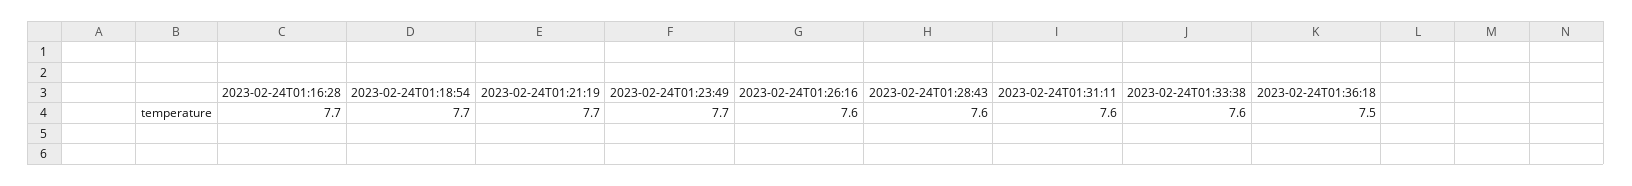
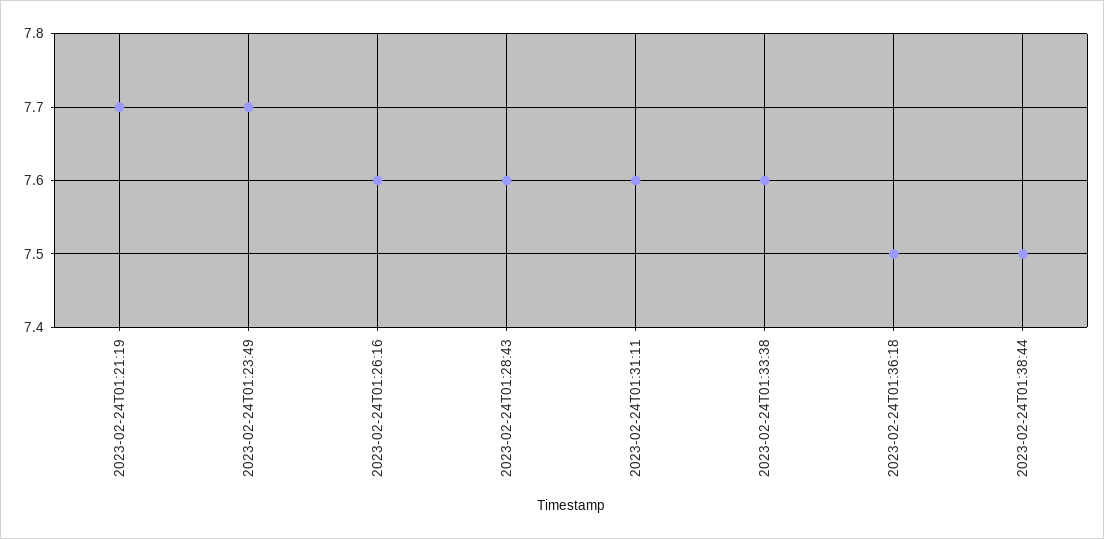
2023-02-24T01:16:28: 7.7 -> none
2023-02-24T01:18:54: 7.7 -> none
2023-02-24T01:38:44: none -> 7.5

